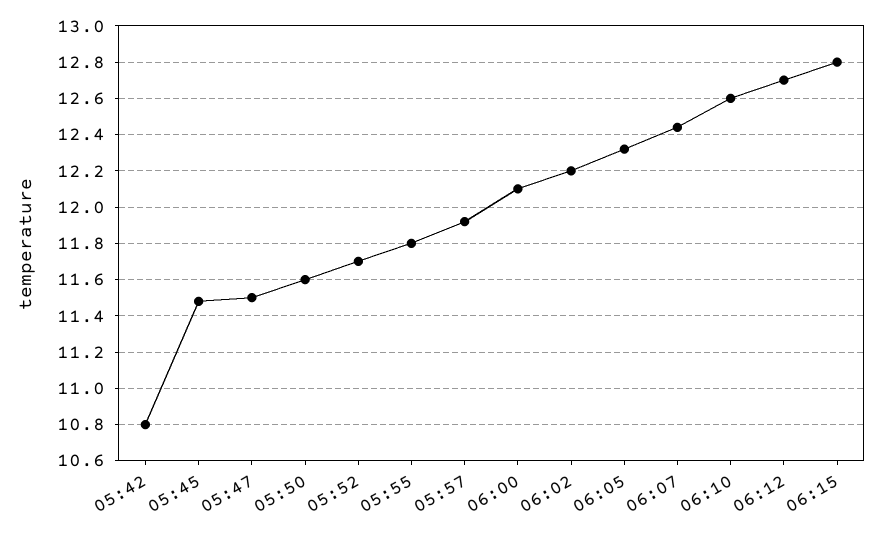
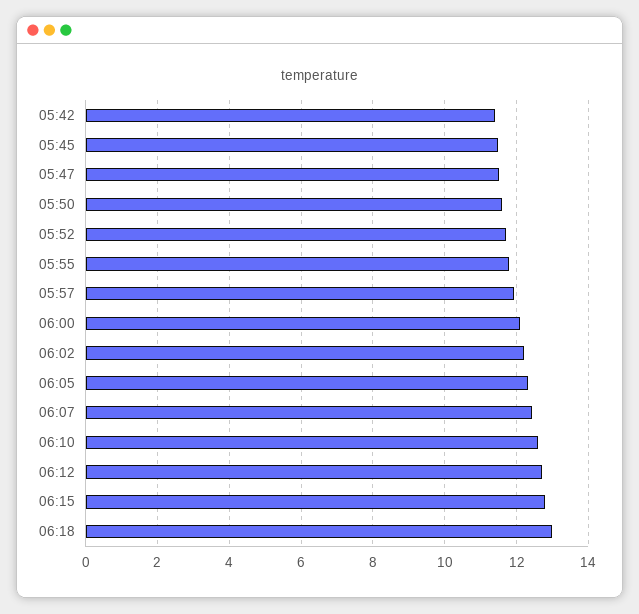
05:42: 10.8 -> 11.4
06:18: none -> 13

